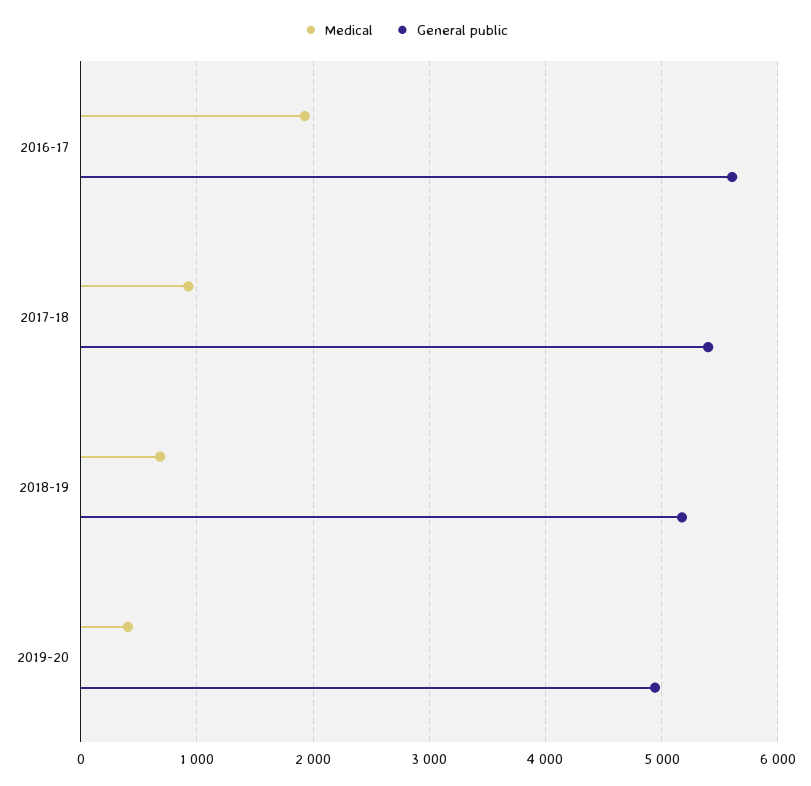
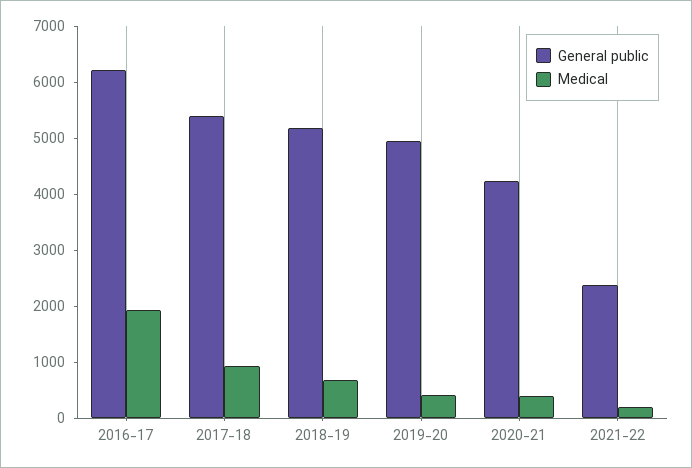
General public, 2016-17: 5600 -> 6200
General public, 2020-21: none -> 4200
Medical, 2020-21: none -> 400
General public, 2021-22: none -> 2400
Medical, 2021-22: none -> 200

